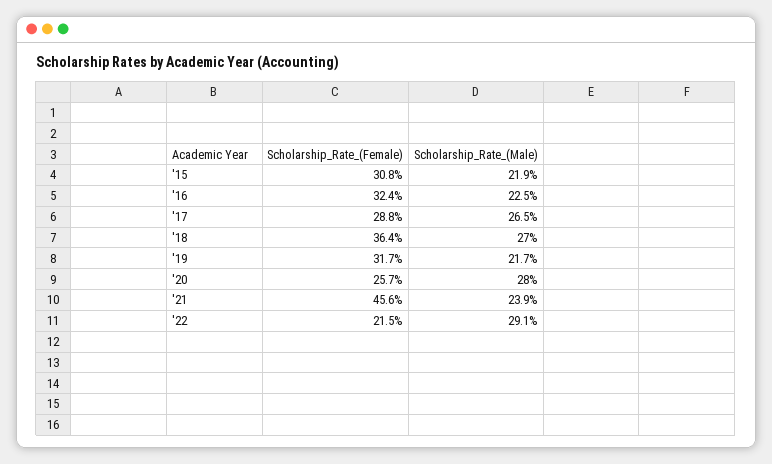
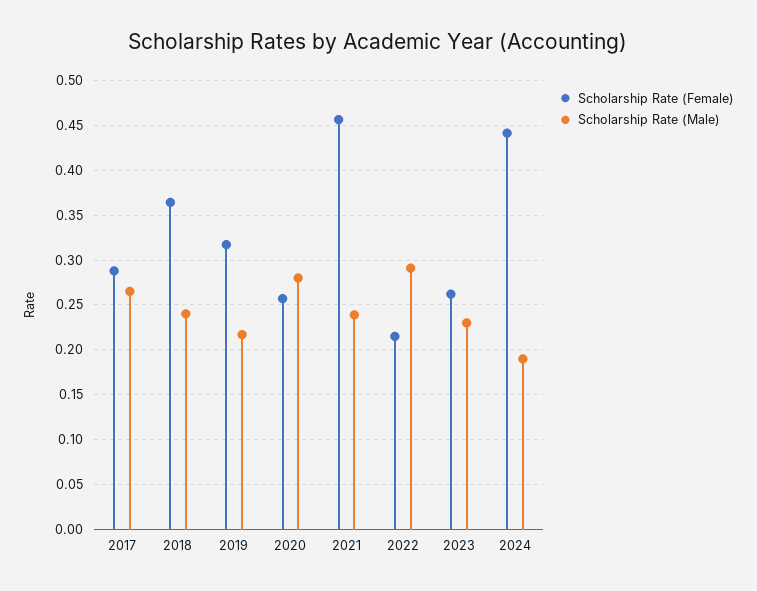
Scholarship_Rate_(Female), '15: 0.308 -> none
Scholarship_Rate_(Male), '15: 0.219 -> none
Scholarship_Rate_(Female), '16: 0.324 -> none
Scholarship_Rate_(Male), '16: 0.225 -> none
Scholarship_Rate_(Male), '18: 0.27 -> 0.24
Scholarship_Rate_(Female), 2023: none -> 0.26
Scholarship_Rate_(Male), 2023: none -> 0.23
Scholarship_Rate_(Female), 2024: none -> 0.44
Scholarship_Rate_(Male), 2024: none -> 0.19

